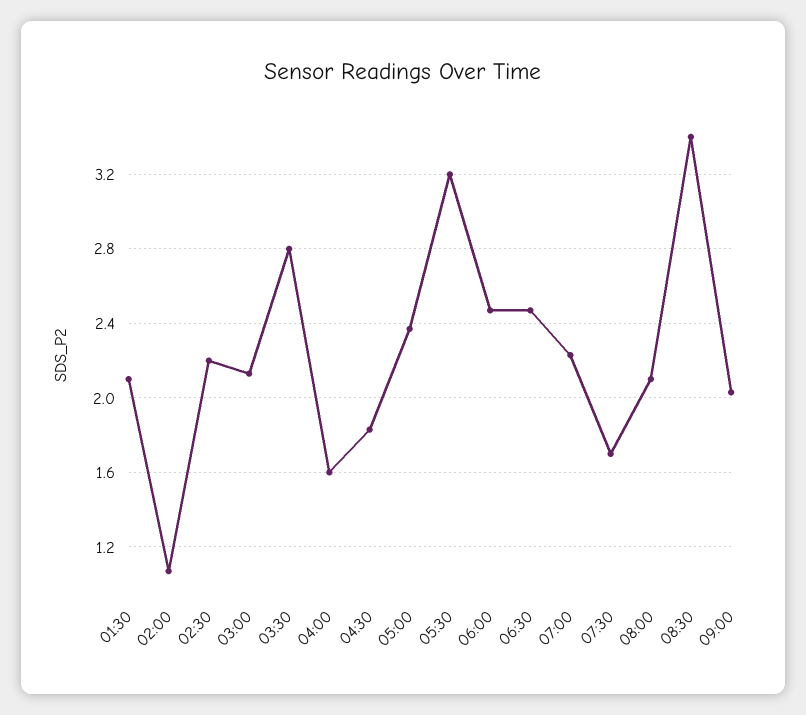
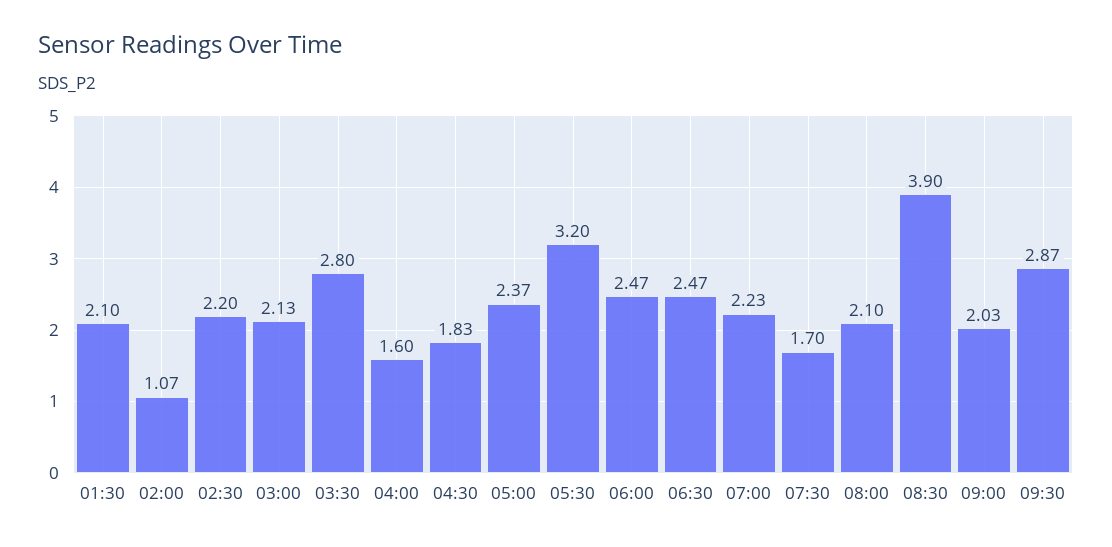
08:30: 3.4 -> 3.9
09:30: none -> 2.87

